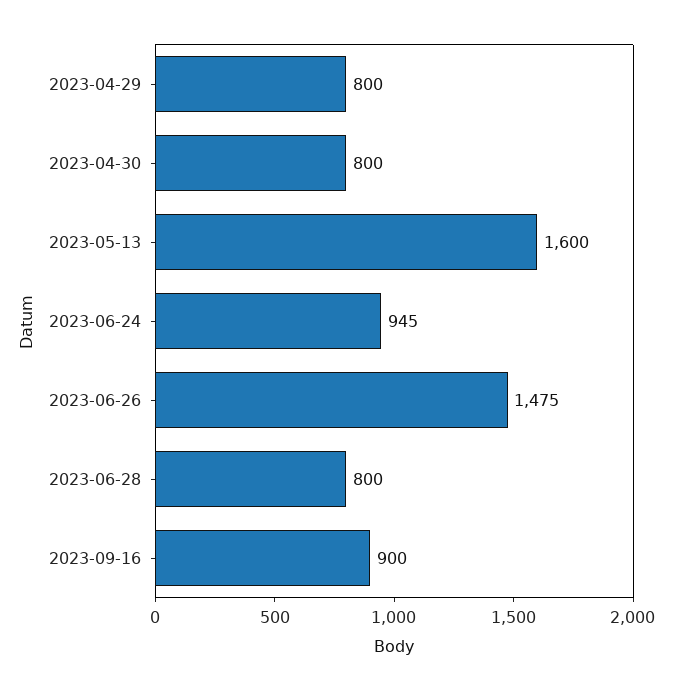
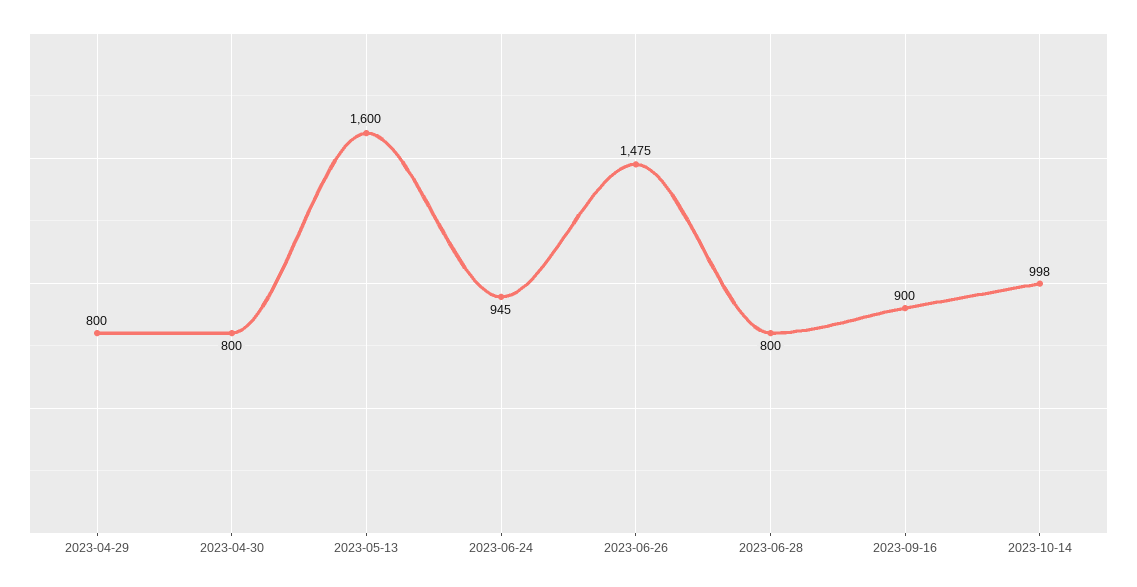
2023-10-14: none -> 998

